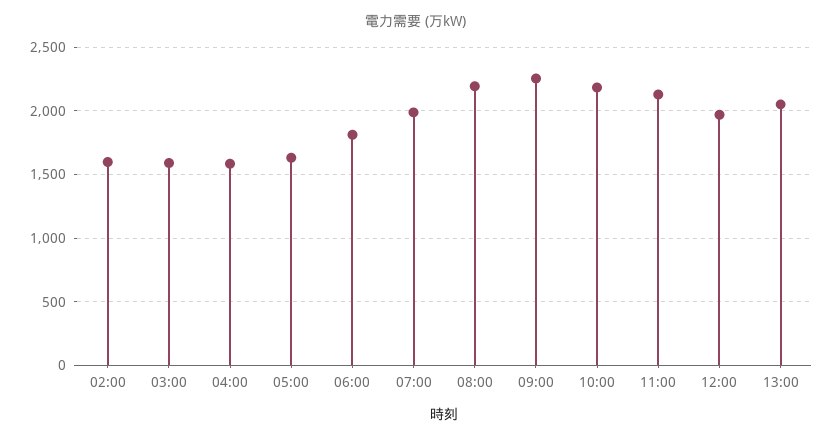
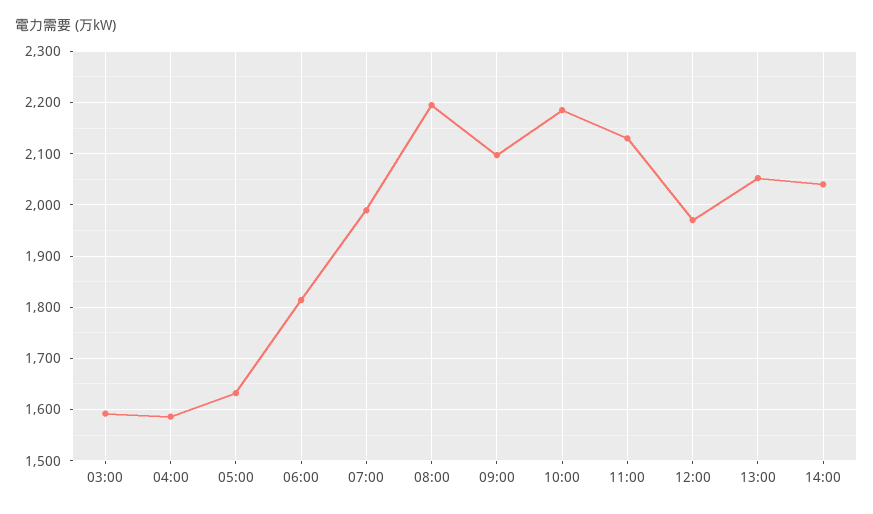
02:00: 1600 -> none
09:00: 2250 -> 2100
14:00: none -> 2040

